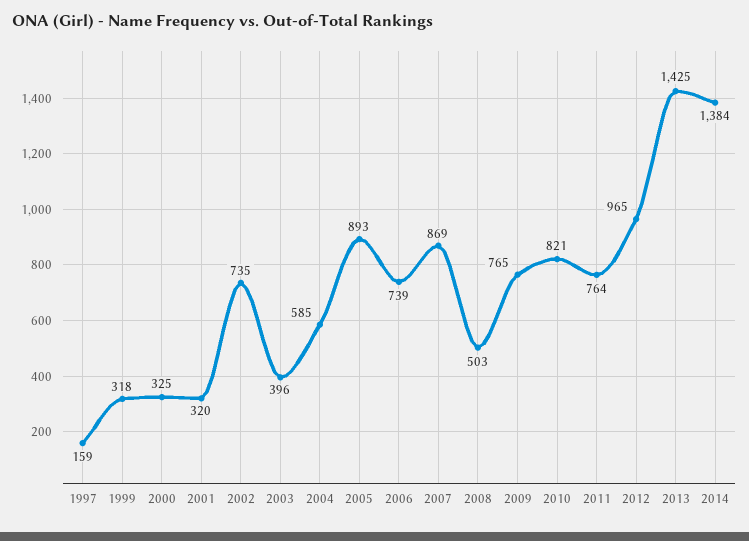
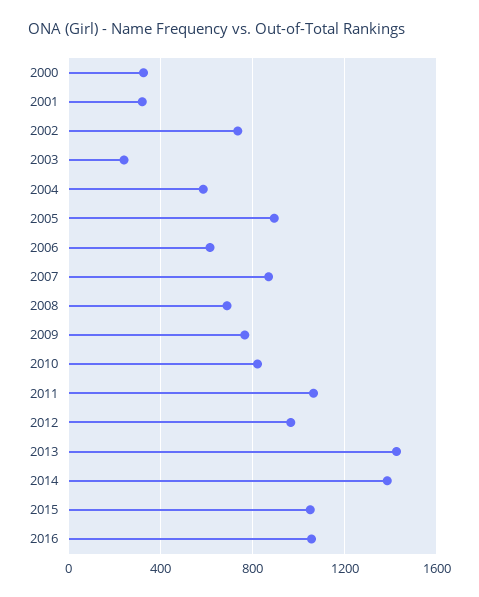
1997: 159 -> none
1999: 318 -> none
2003: 396 -> 250
2006: 739 -> 600
2008: 503 -> 700
2011: 764 -> 1050
2015: none -> 1050
2016: none -> 1050

